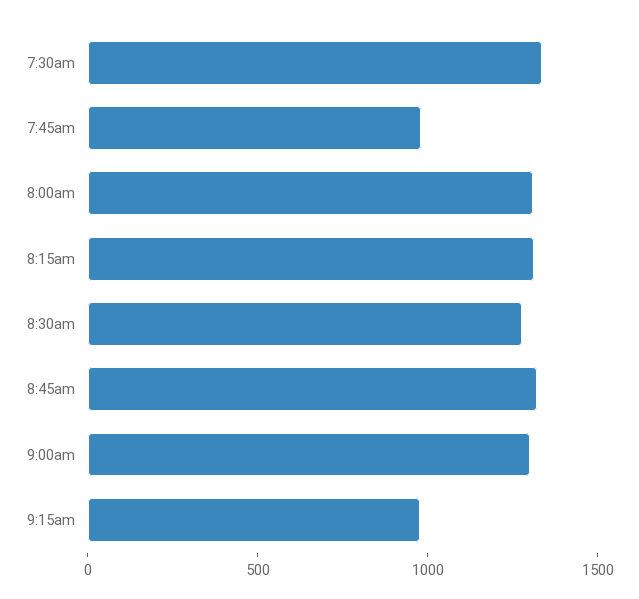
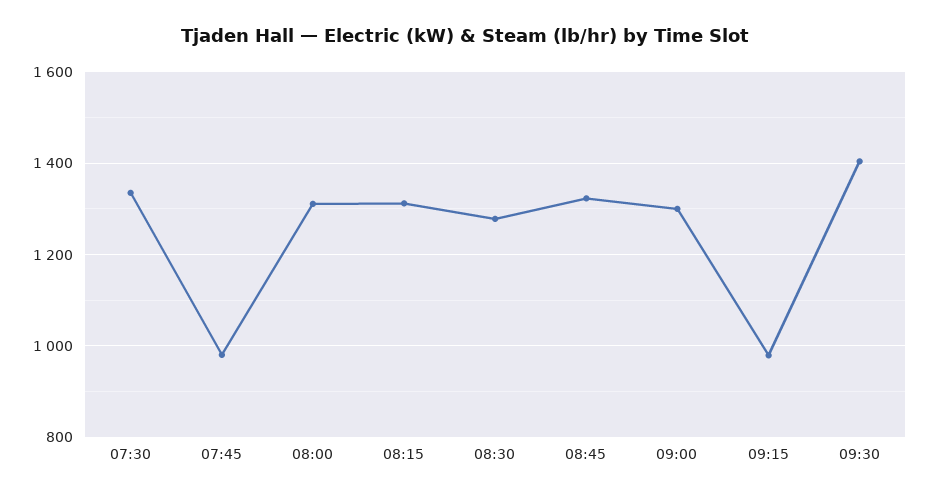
09:30: none -> 1400

